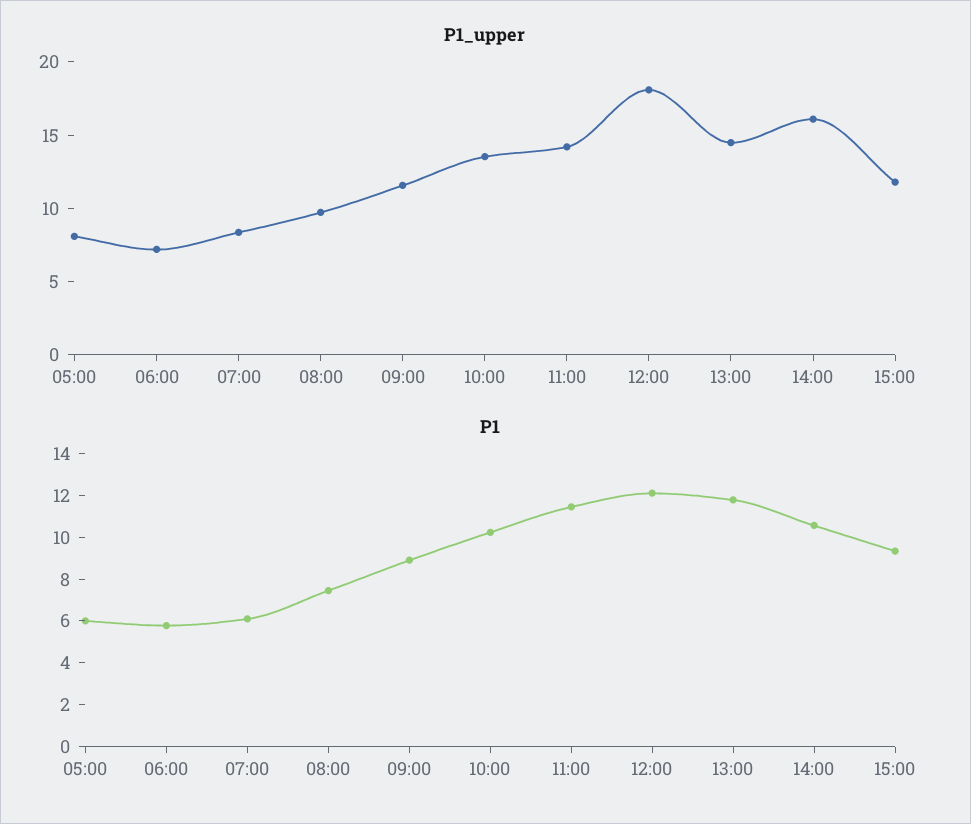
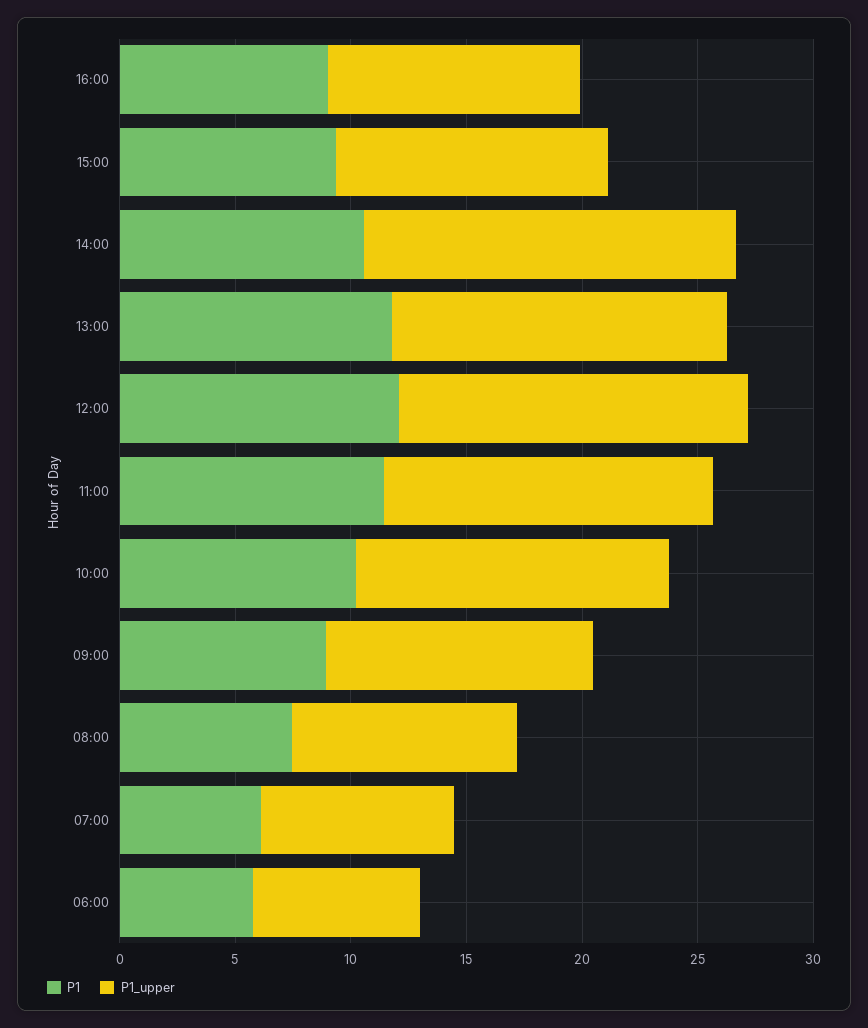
P1_upper, 05:00: 8 -> none
P1_upper, 12:00: 18 -> 15
P1, 05:00: 6 -> none
P1, 16:00: none -> 9
P1_upper, 16:00: none -> 11

